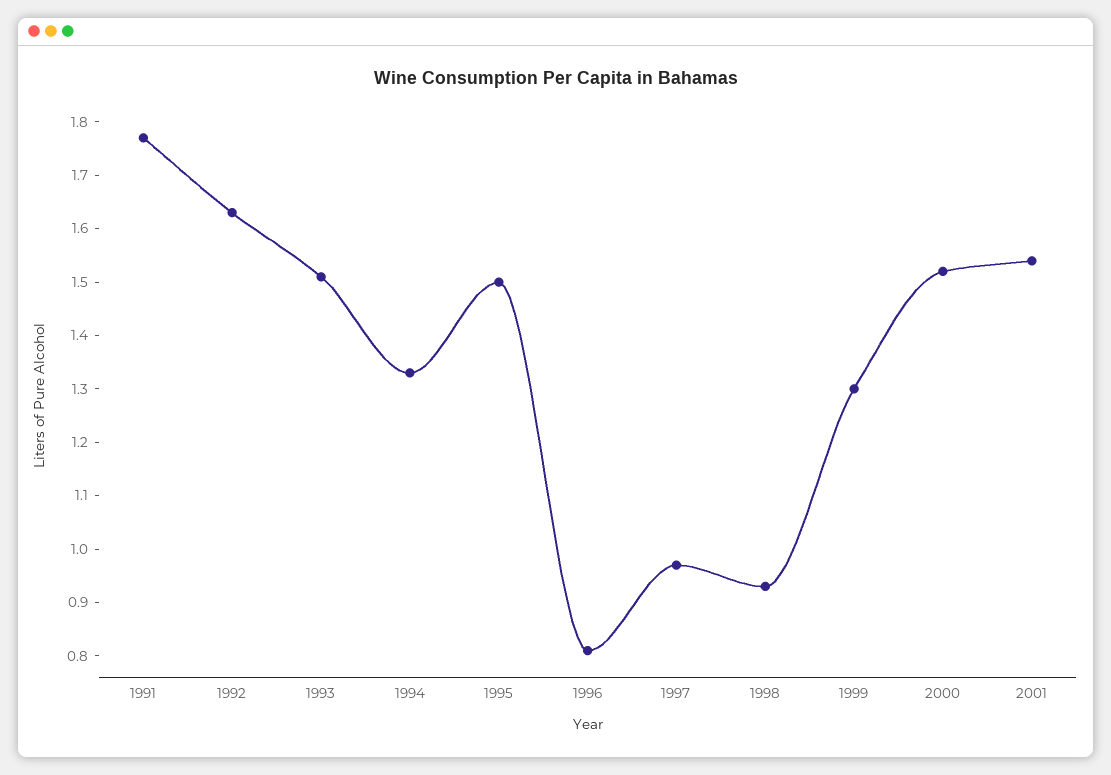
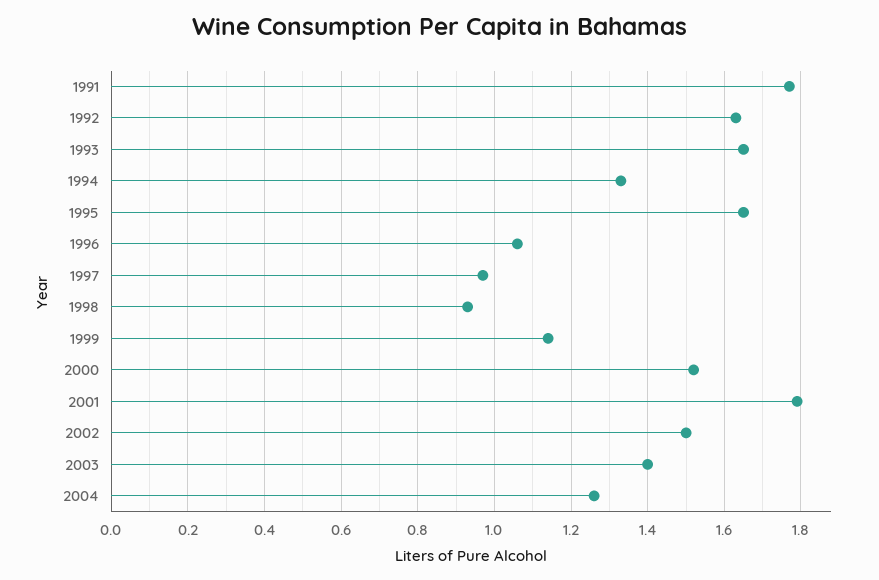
1993: 1.5 -> 1.65
1995: 1.5 -> 1.65
1996: 0.8 -> 1.05
1999: 1.3 -> 1.15
2001: 1.55 -> 1.8
2002: none -> 1.5
2003: none -> 1.4
2004: none -> 1.25

